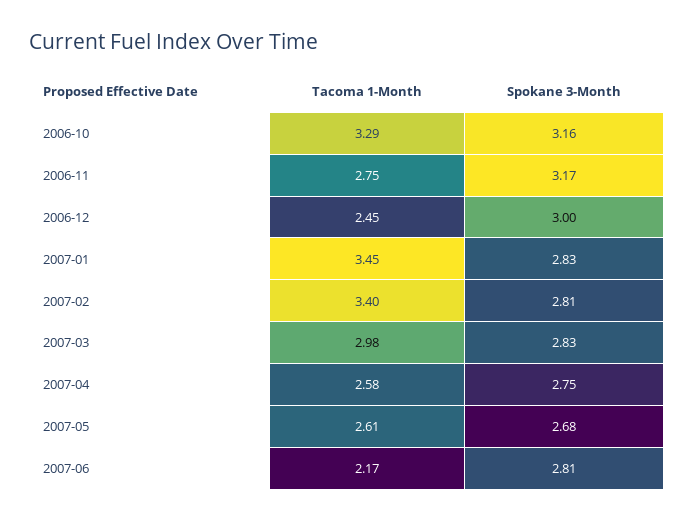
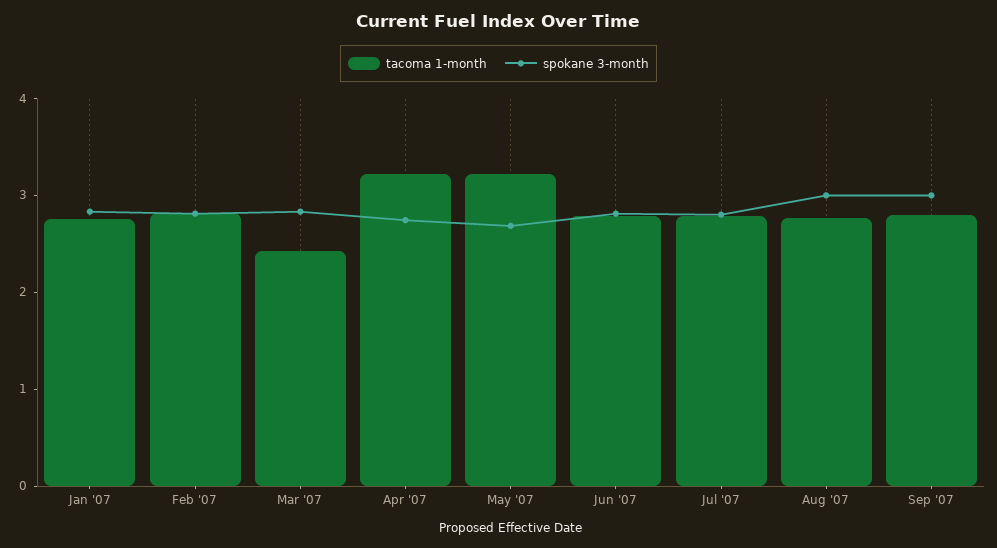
Tacoma 1-Month, 2006-10: 3.29 -> none
Spokane 3-Month, 2006-10: 3.16 -> none
Tacoma 1-Month, 2006-11: 2.75 -> none
Spokane 3-Month, 2006-11: 3.17 -> none
Tacoma 1-Month, 2006-12: 2.45 -> none
Spokane 3-Month, 2006-12: 3 -> none
Tacoma 1-Month, 2007-01: 3.45 -> 2.8
Tacoma 1-Month, 2007-02: 3.4 -> 2.8
Tacoma 1-Month, 2007-03: 2.98 -> 2.4
Tacoma 1-Month, 2007-04: 2.58 -> 3.2
Tacoma 1-Month, 2007-05: 2.61 -> 3.2
Tacoma 1-Month, 2007-06: 2.17 -> 2.8
Tacoma 1-Month, Jul '07: none -> 2.8
Spokane 3-Month, Jul '07: none -> 2.8
Tacoma 1-Month, Aug '07: none -> 2.8
Spokane 3-Month, Aug '07: none -> 3
Tacoma 1-Month, Sep '07: none -> 2.8
Spokane 3-Month, Sep '07: none -> 3

